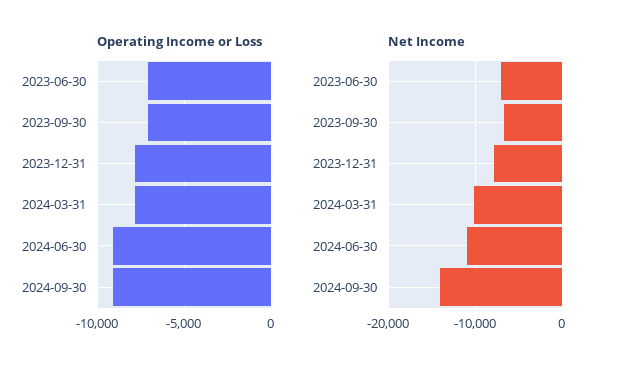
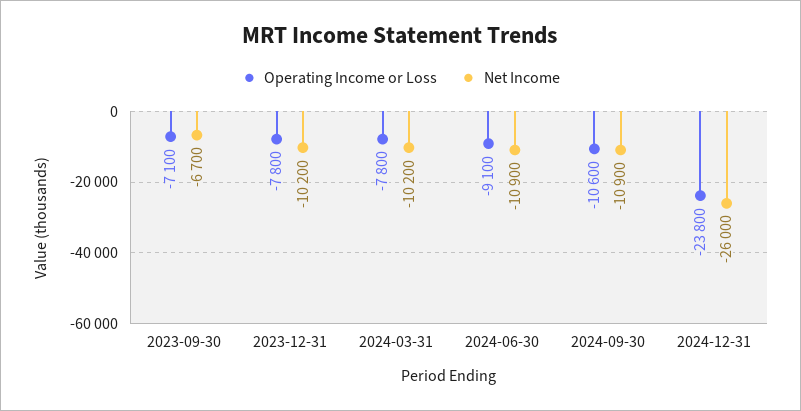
Operating Income or Loss, 2023-06-30: -7000 -> none
Operating Income or Loss, 2024-09-30: -9000 -> -10600
Net Income, 2023-06-30: -7000 -> none
Net Income, 2023-12-31: -8000 -> -10200
Net Income, 2024-09-30: -14000 -> -10900
Operating Income or Loss, 2024-12-31: none -> -23800
Net Income, 2024-12-31: none -> -26000

